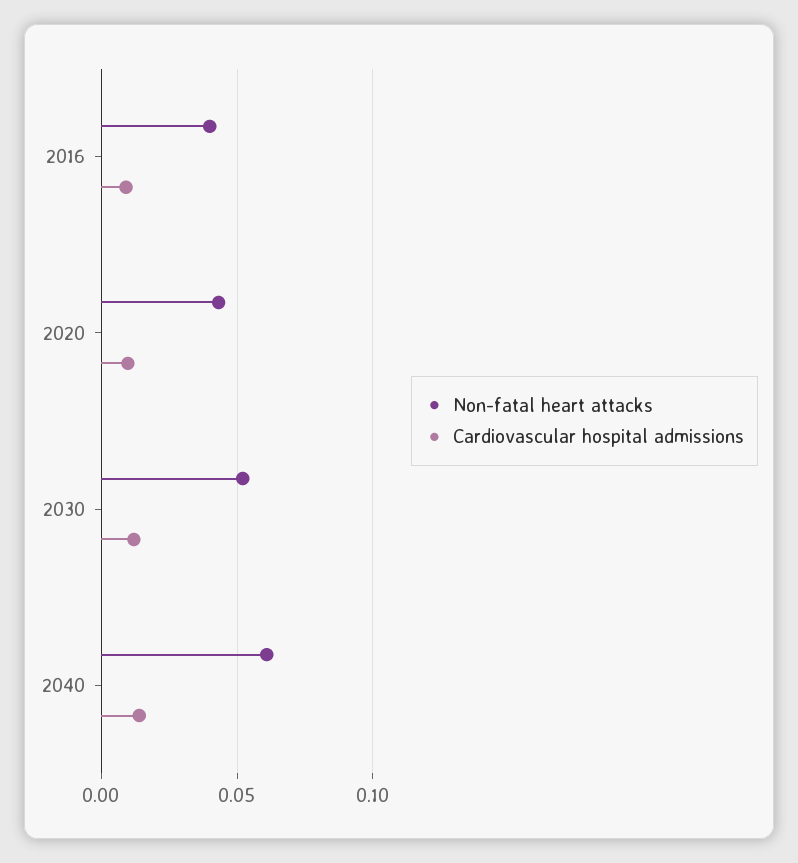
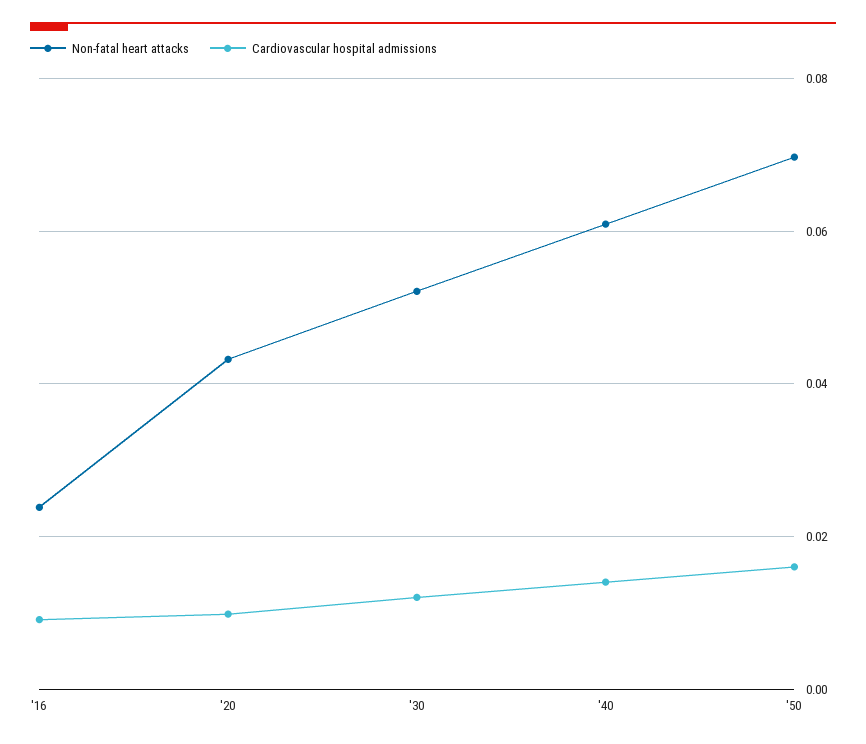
Non-fatal heart attacks, 2016: 0.04 -> 0.024
Non-fatal heart attacks, '50: none -> 0.07
Cardiovascular hospital admissions, '50: none -> 0.016

